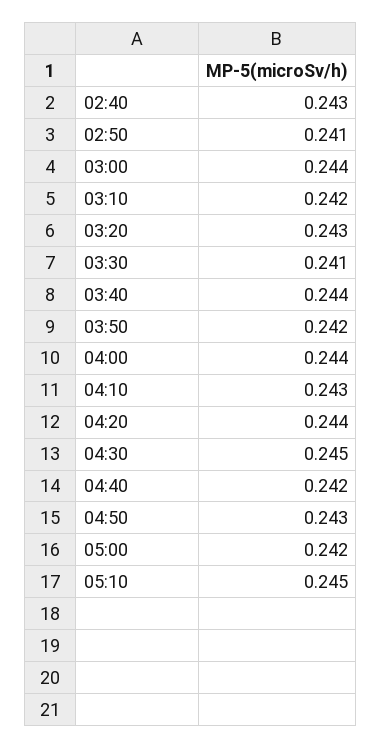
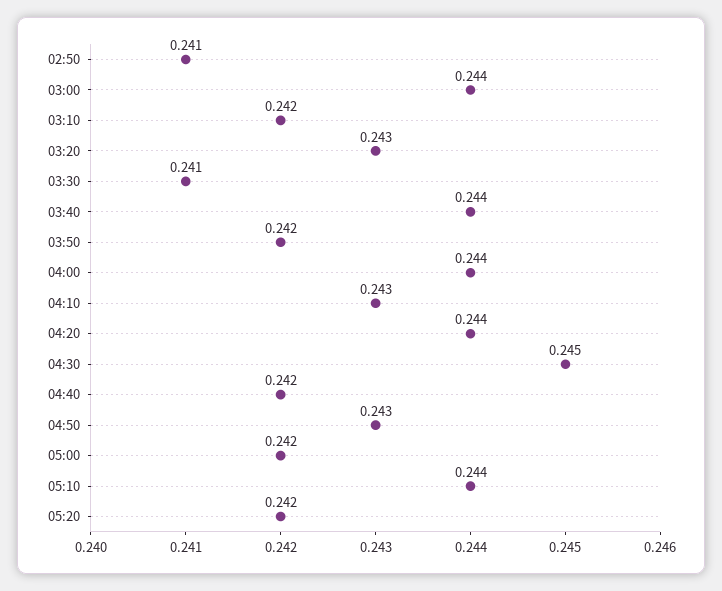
02:40: 0.243 -> none
05:10: 0.245 -> 0.244
05:20: none -> 0.242

